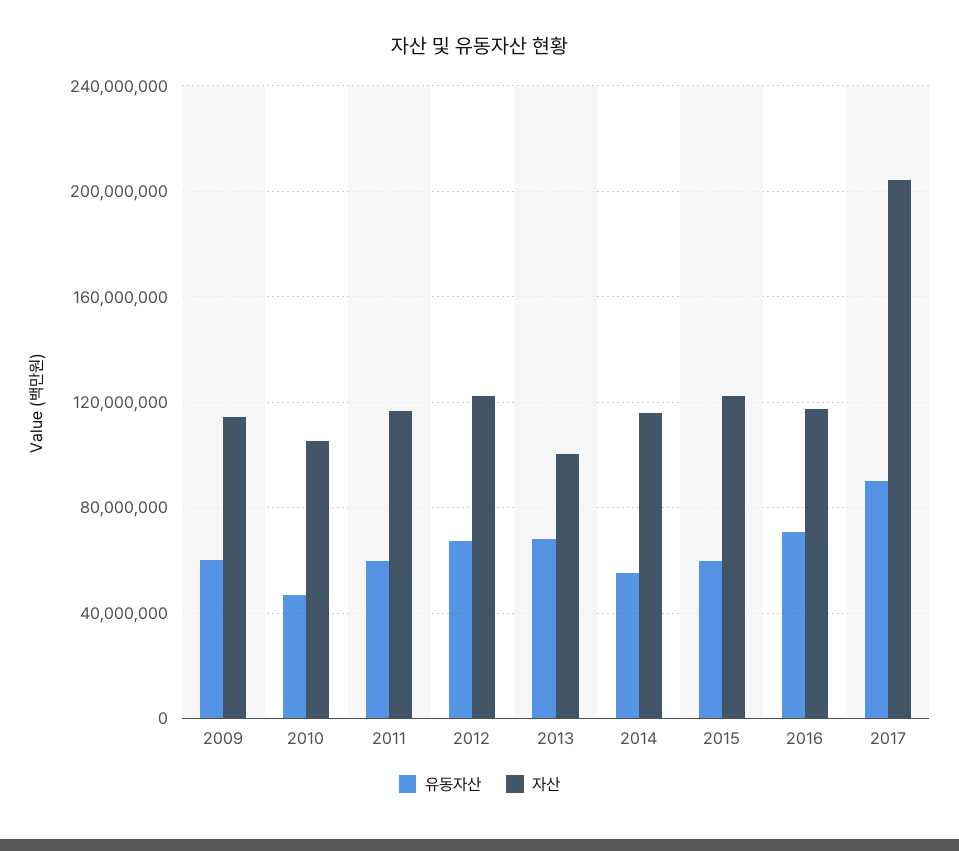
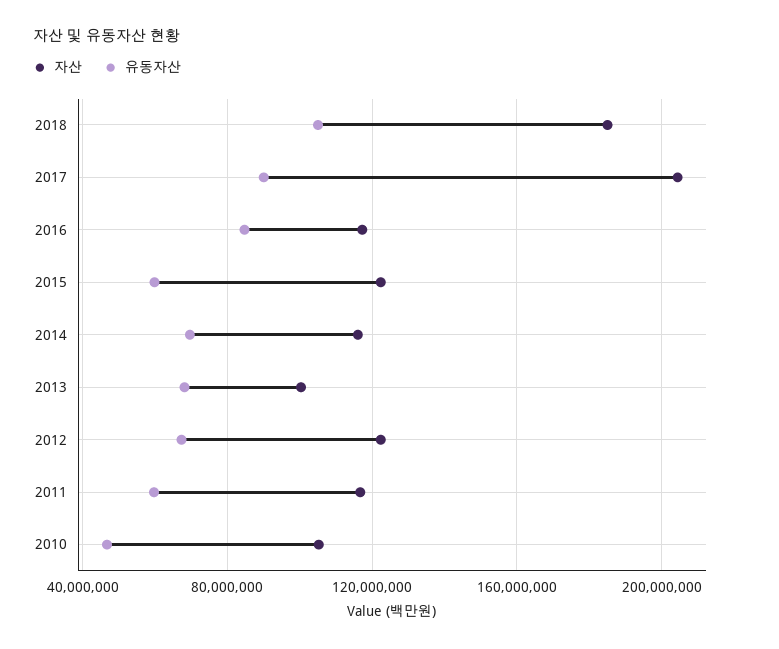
유동자산, 2009: 60000000 -> none
자산, 2009: 115000000 -> none
유동자산, 2014: 55000000 -> 70000000
유동자산, 2016: 70000000 -> 85000000
자산, 2018: none -> 185000000
유동자산, 2018: none -> 105000000

